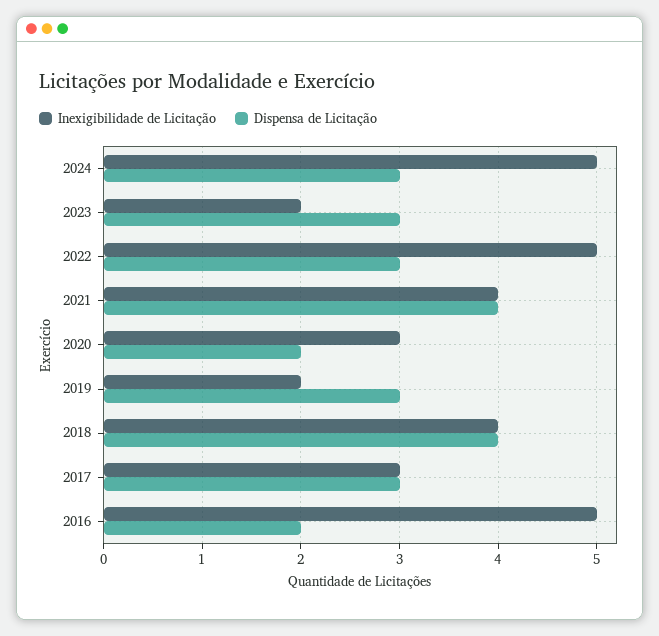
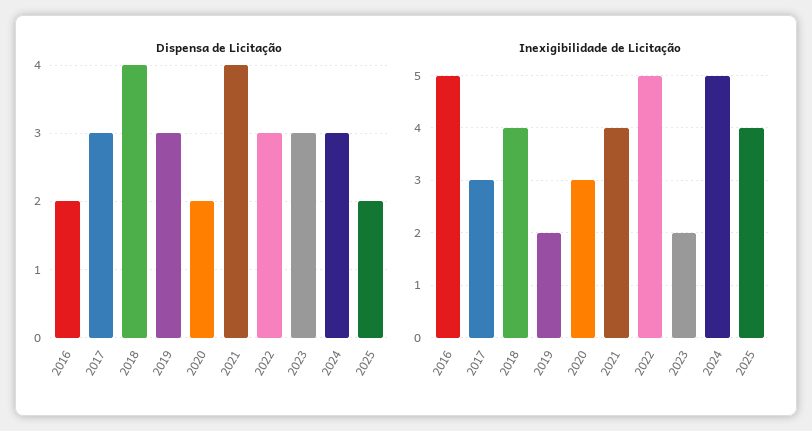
Dispensa de Licitação, 2025: none -> 2
Inexigibilidade de Licitação, 2025: none -> 4

